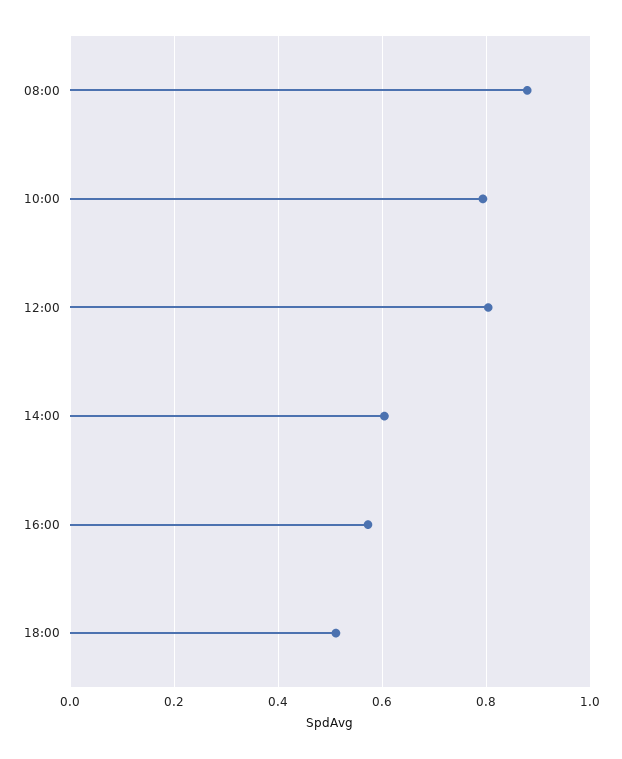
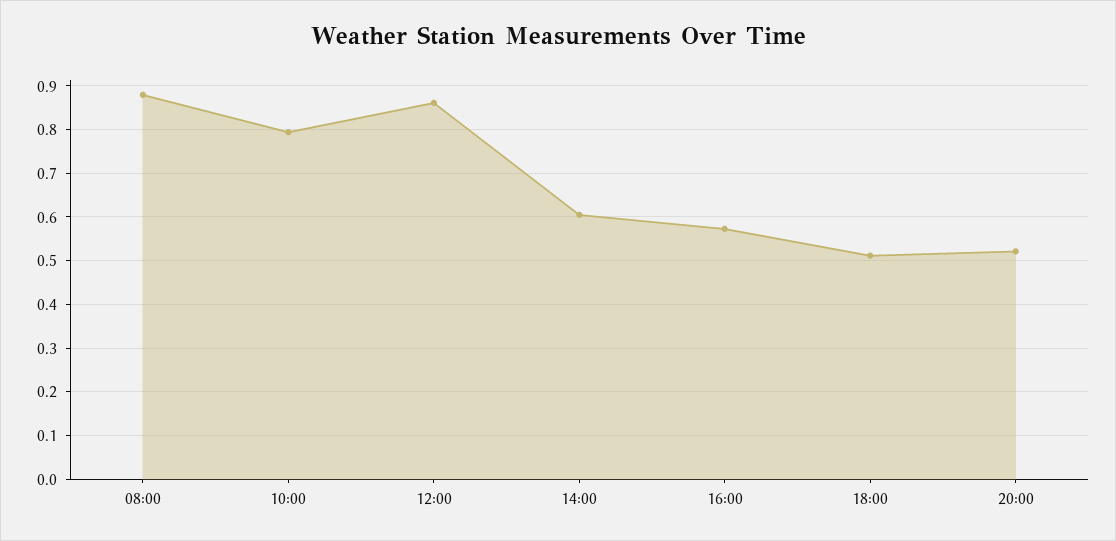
12:00: 0.8 -> 0.86
20:00: none -> 0.52

